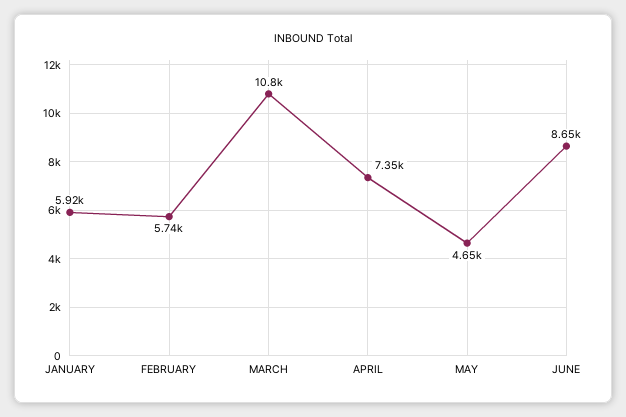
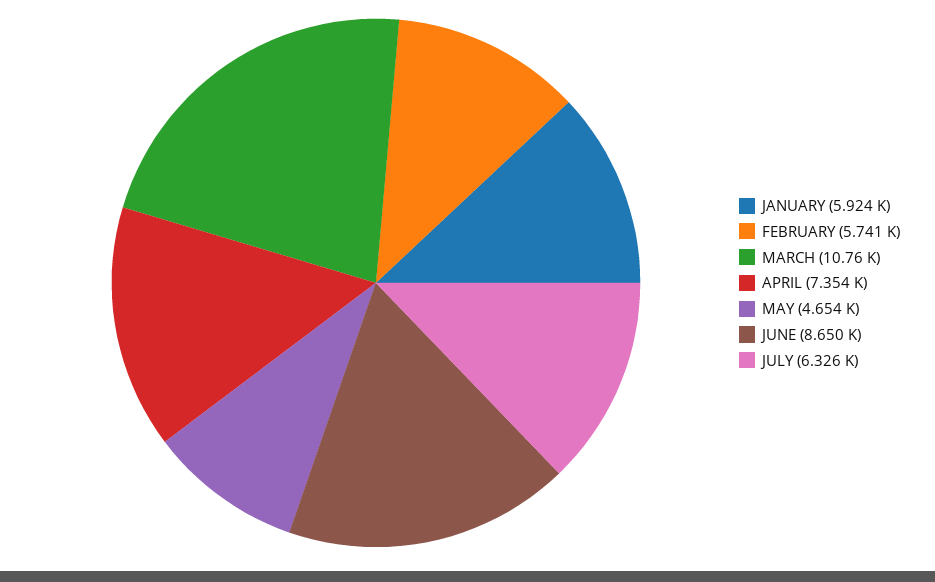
JULY: none -> 6326

